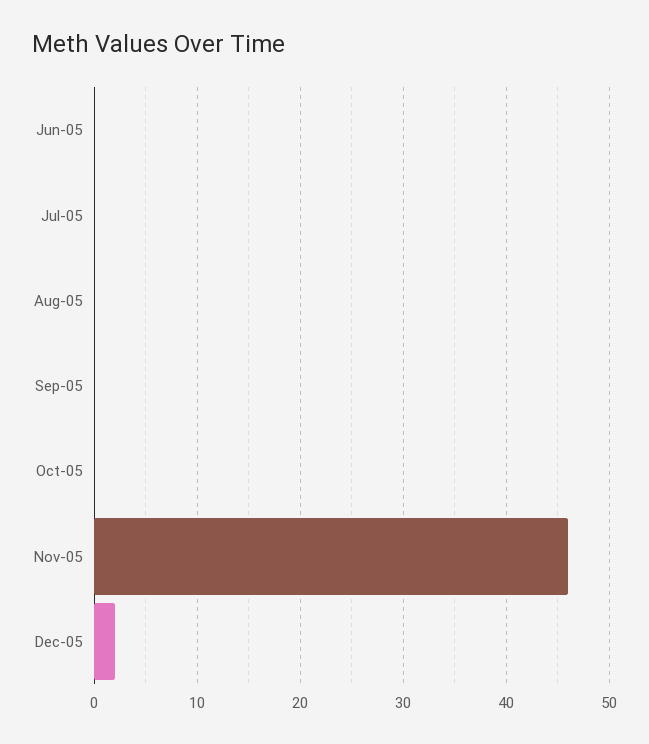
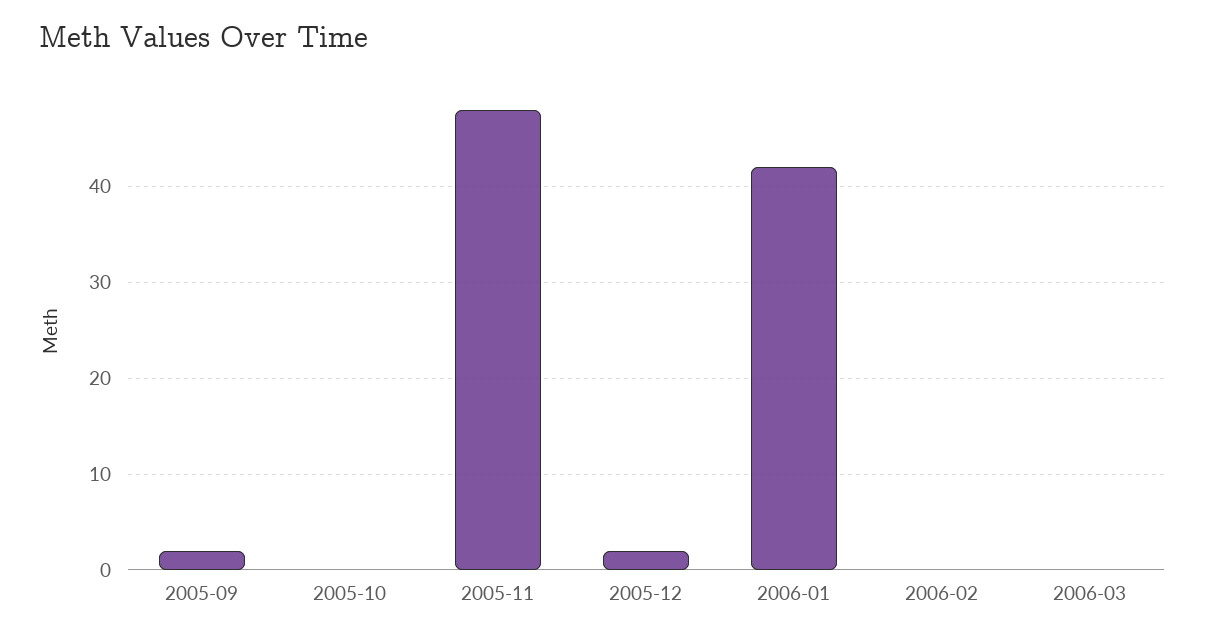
Jun-05: 0 -> none
Jul-05: 0 -> none
Aug-05: 0 -> none
Sep-05: 0 -> 2
Nov-05: 46 -> 48
2006-01: none -> 42
2006-02: none -> 0
2006-03: none -> 0

